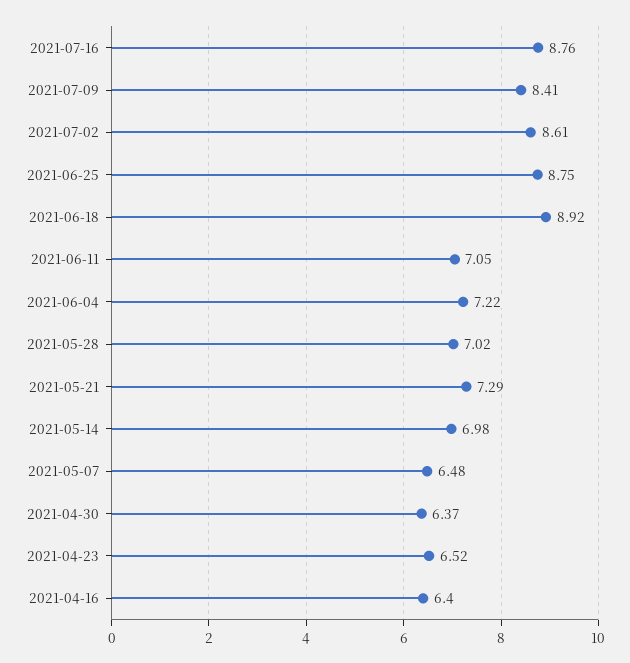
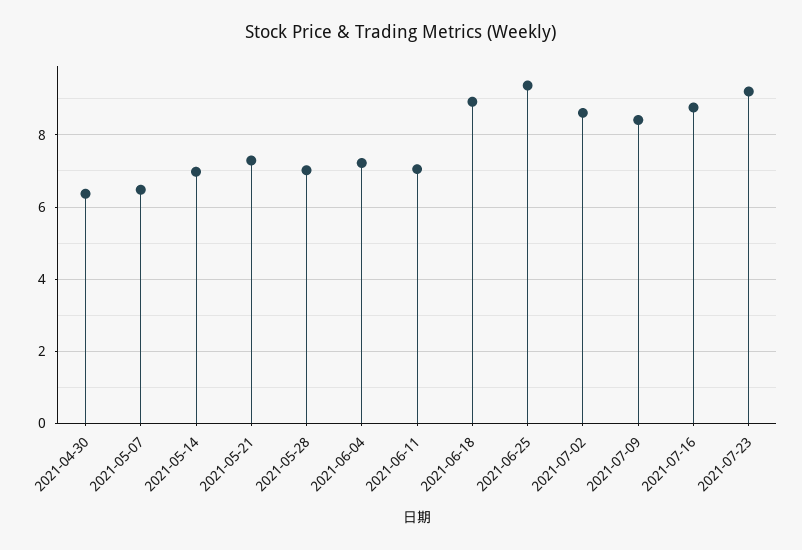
2021-06-25: 8.75 -> 9.4
2021-04-23: 6.52 -> none
2021-04-16: 6.4 -> none
2021-07-23: none -> 9.2

